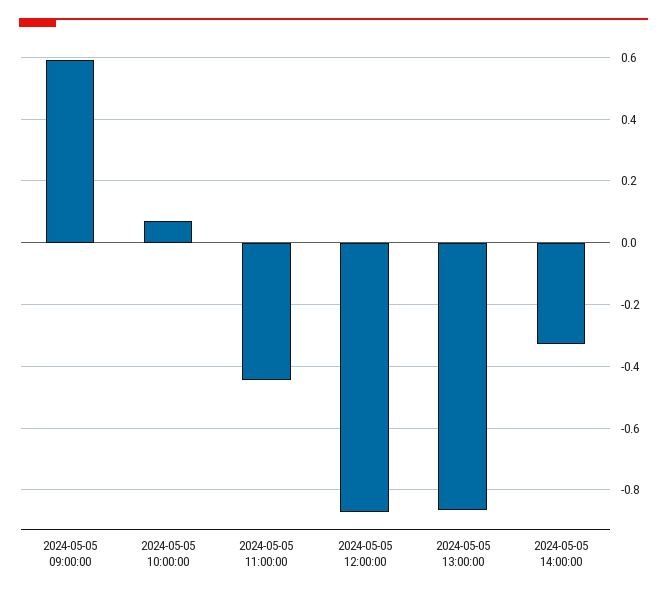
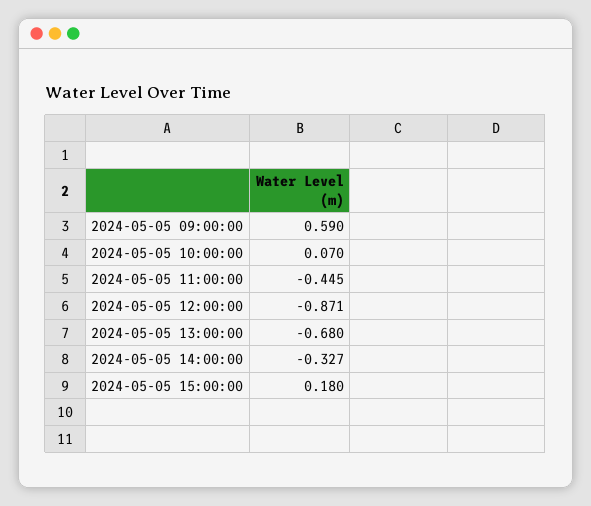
2024-05-05 13:00:00: -0.86 -> -0.68
2024-05-05 15:00:00: none -> 0.18

